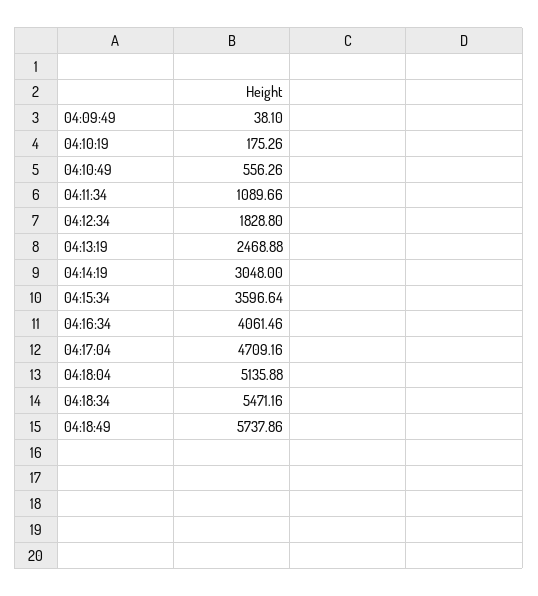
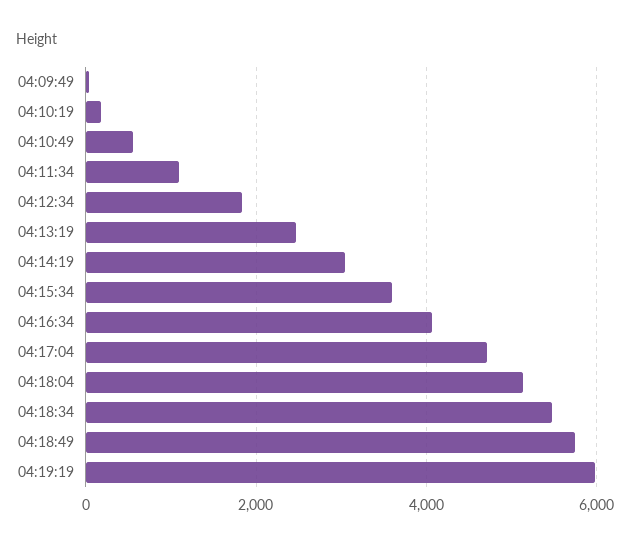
04:19:19: none -> 6000

